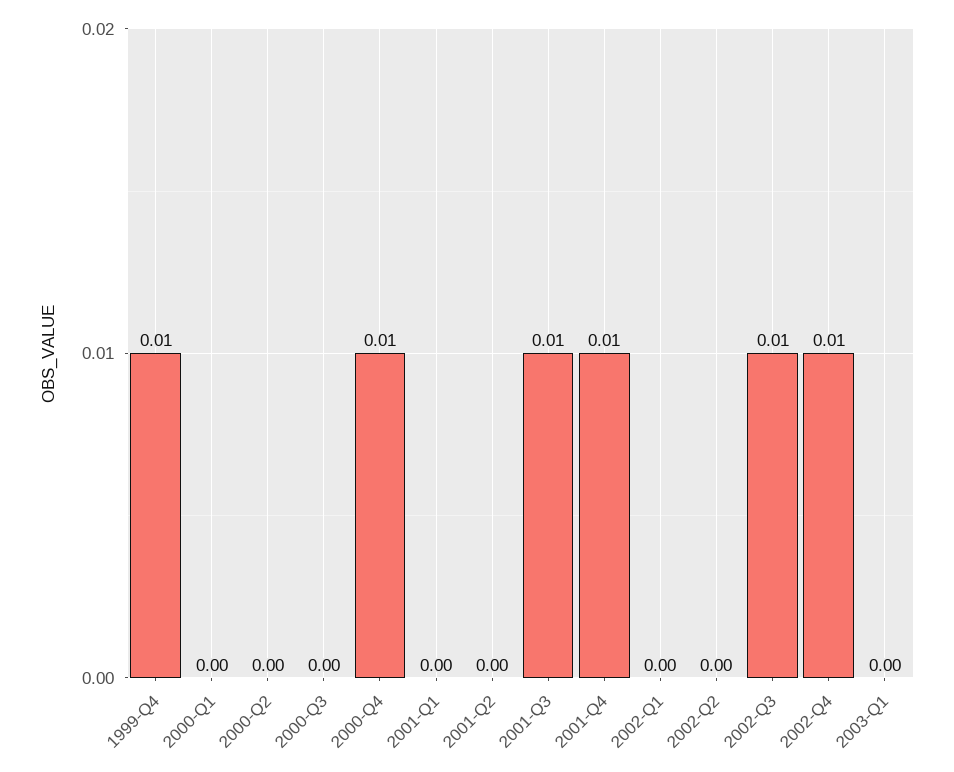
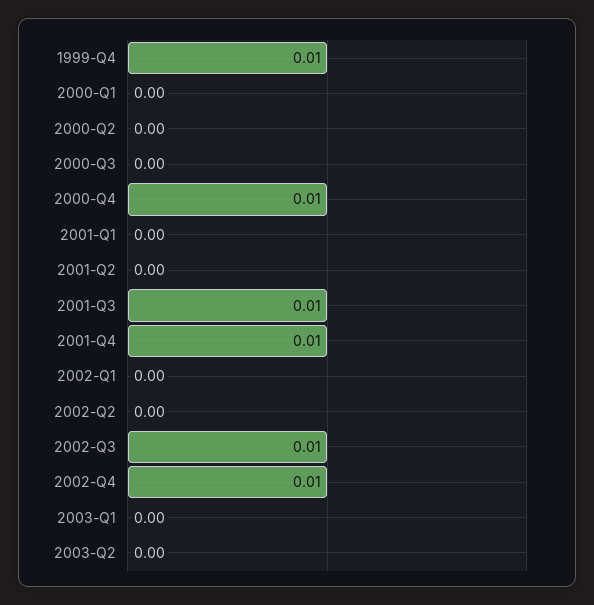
2003-Q2: none -> 0

